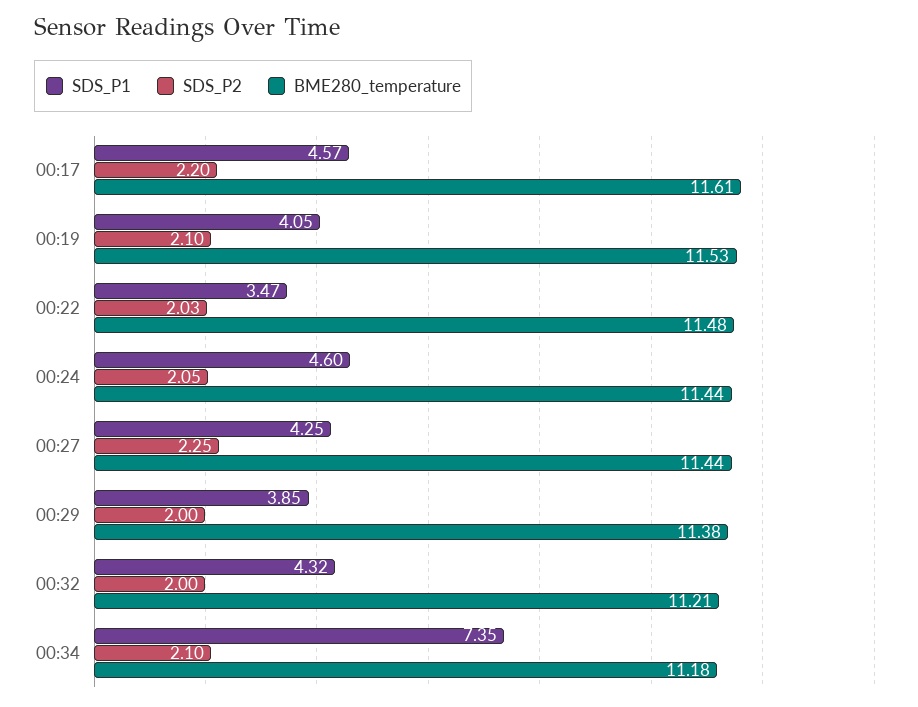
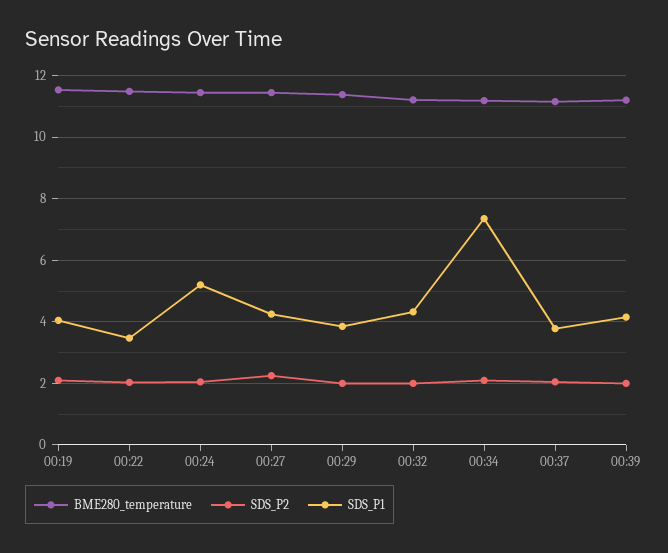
SDS_P1, 00:17: 4.57 -> none
SDS_P2, 00:17: 2.2 -> none
BME280_temperature, 00:17: 11.61 -> none
SDS_P1, 00:24: 4.6 -> 5.2
BME280_temperature, 00:37: none -> 11.2
SDS_P2, 00:37: none -> 2
SDS_P1, 00:37: none -> 3.8
BME280_temperature, 00:39: none -> 11.2
SDS_P2, 00:39: none -> 2
SDS_P1, 00:39: none -> 4.2

